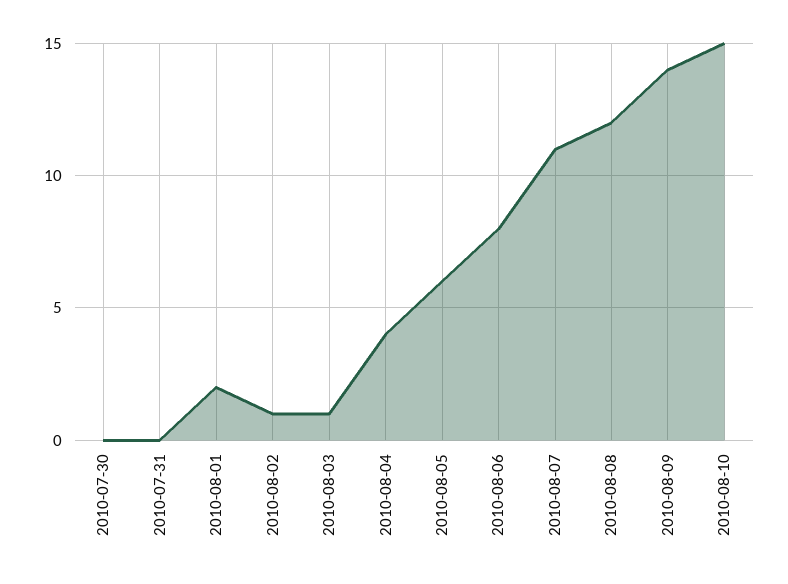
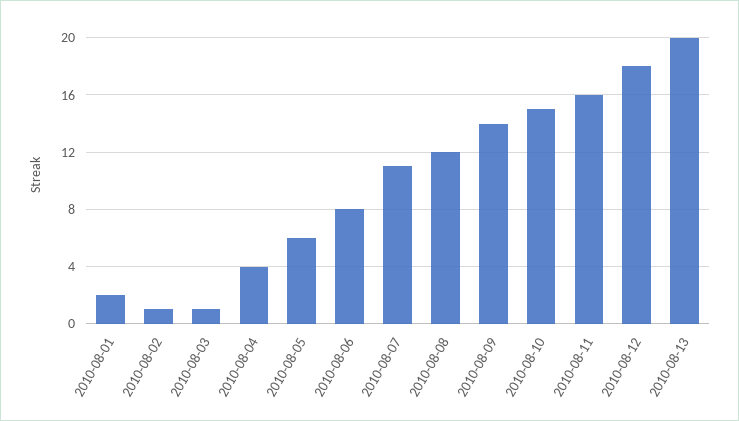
2010-07-30: 0 -> none
2010-07-31: 0 -> none
2010-08-11: none -> 16
2010-08-12: none -> 18
2010-08-13: none -> 20

